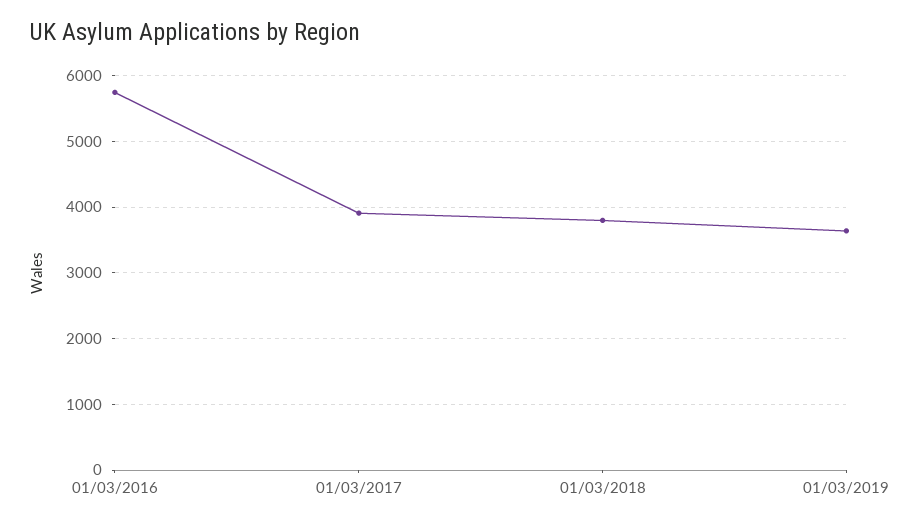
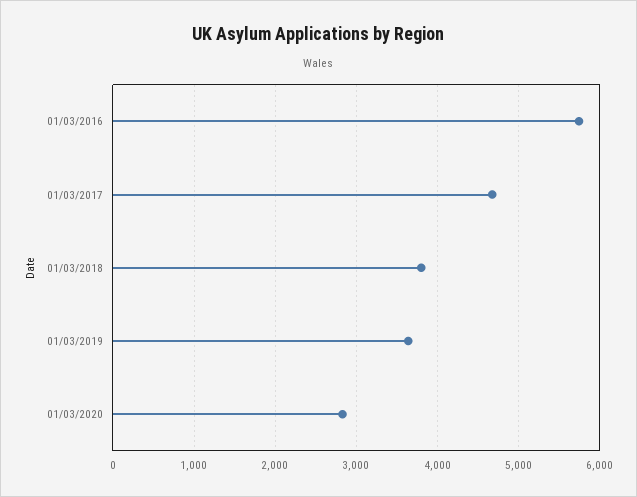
01/03/2017: 3900 -> 4700
01/03/2020: none -> 2800

